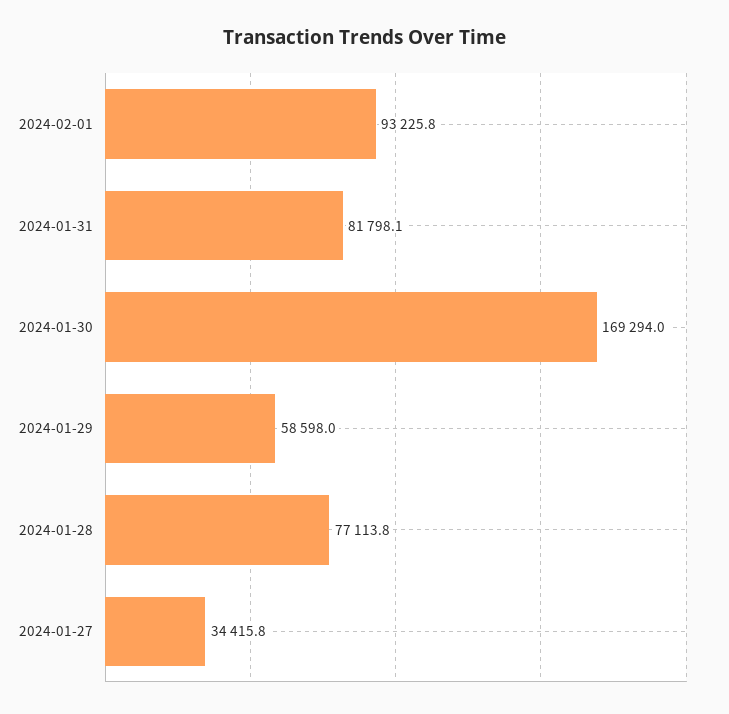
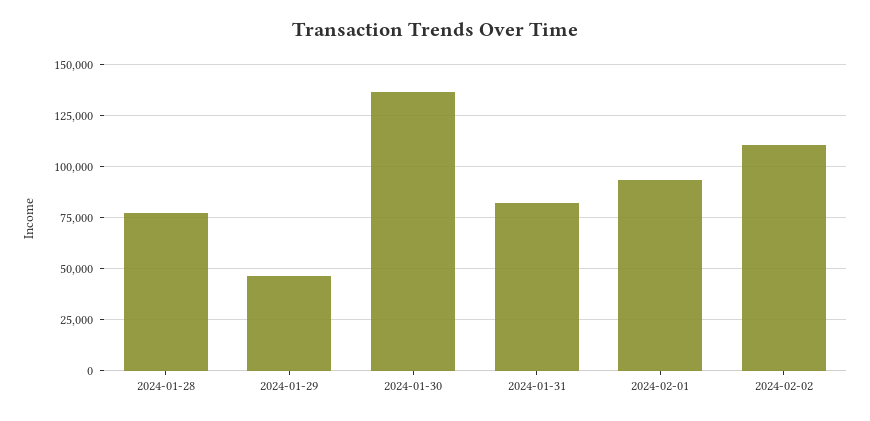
2024-01-30: 169294 -> 135000
2024-01-29: 58598 -> 45000
2024-01-27: 34415.8 -> none
2024-02-02: none -> 110000

